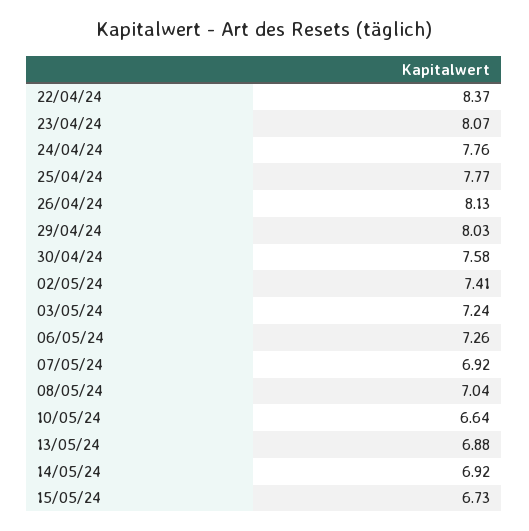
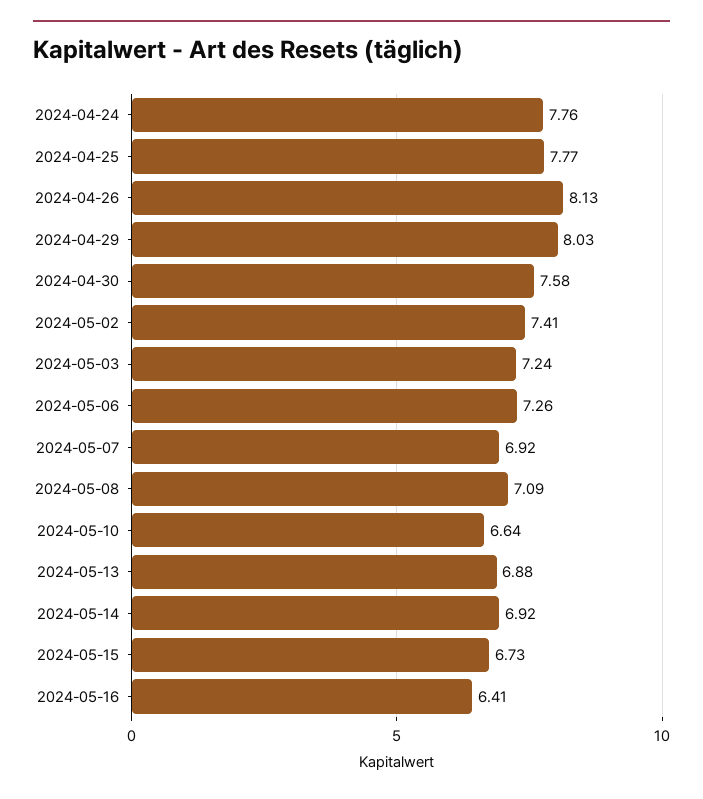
22/04/24: 8.37 -> none
23/04/24: 8.07 -> none
08/05/24: 7.04 -> 7.09
2024-05-16: none -> 6.41

